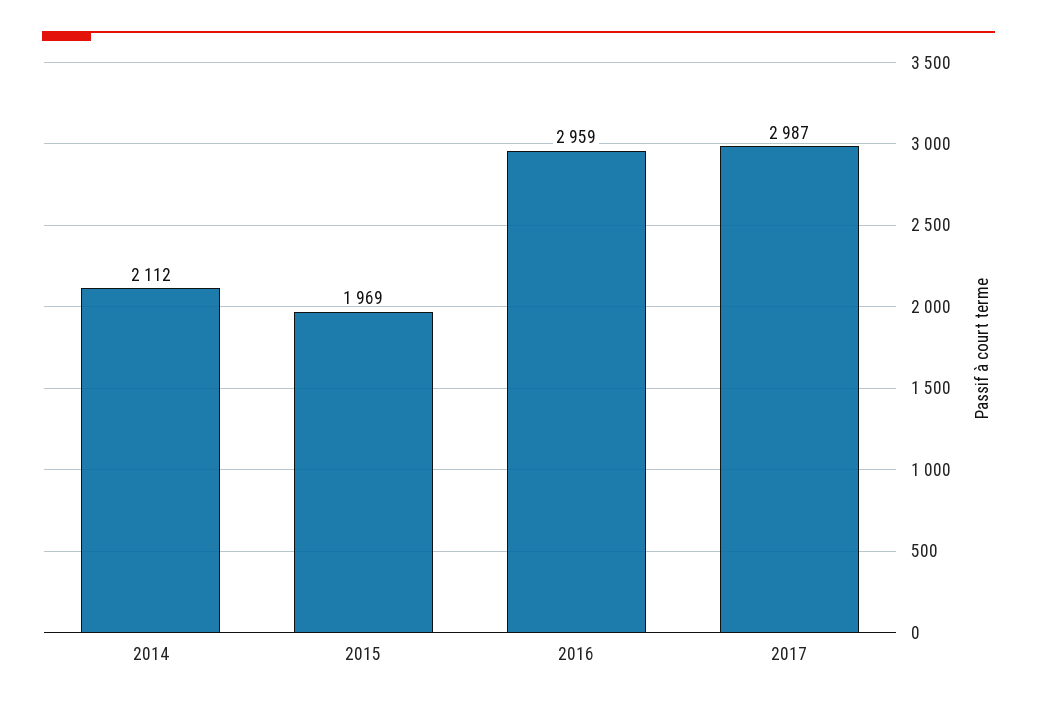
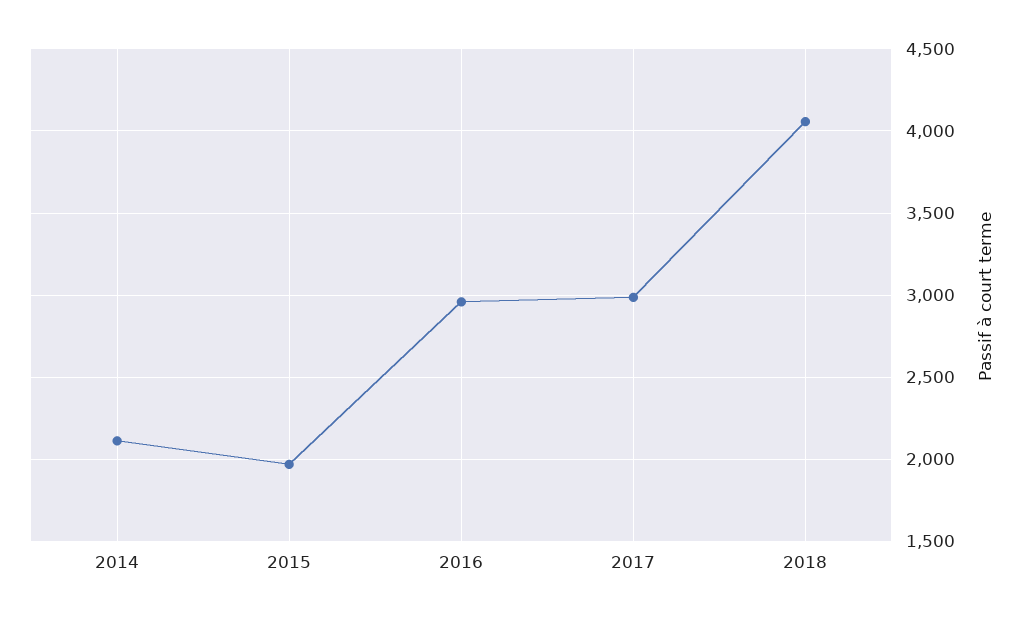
2018: none -> 4050

